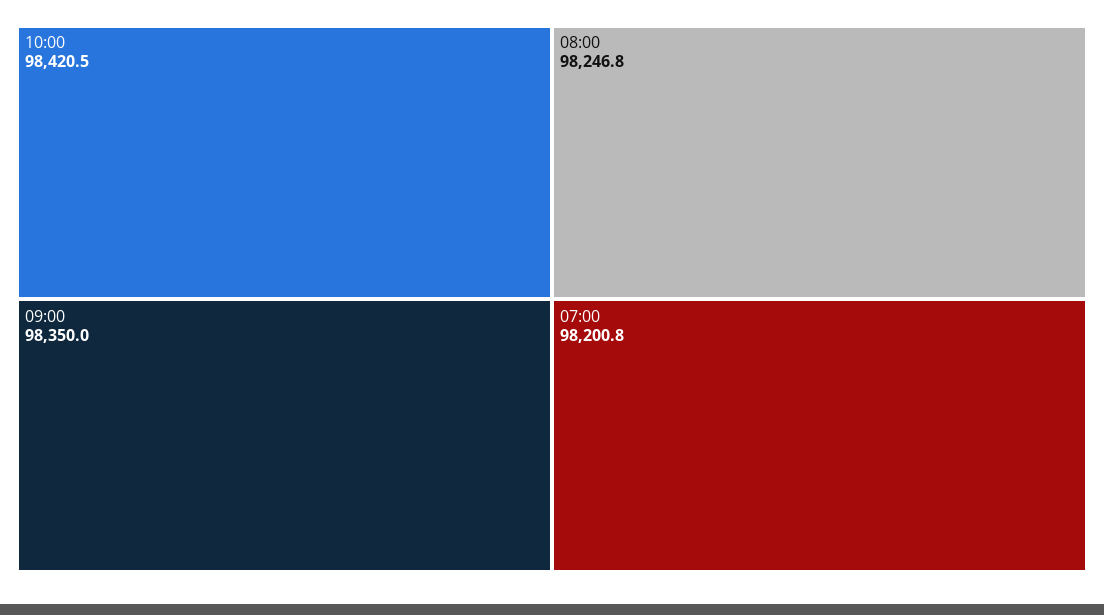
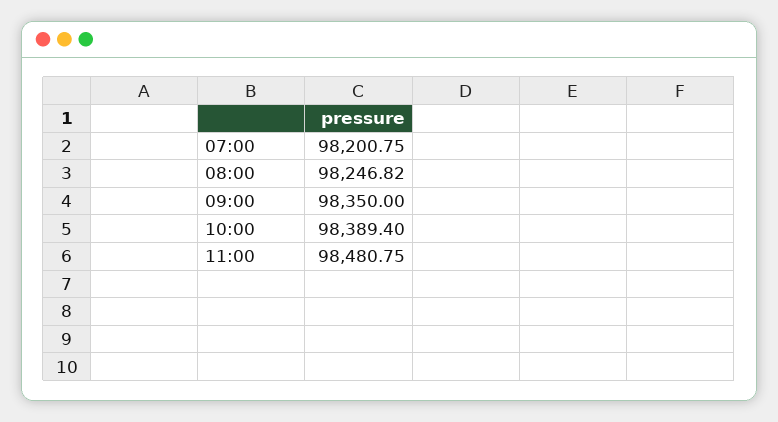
10:00: 98420.5 -> 98389.4
11:00: none -> 98480.75

